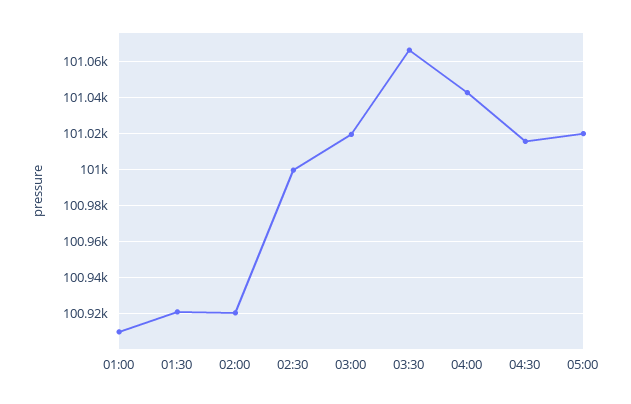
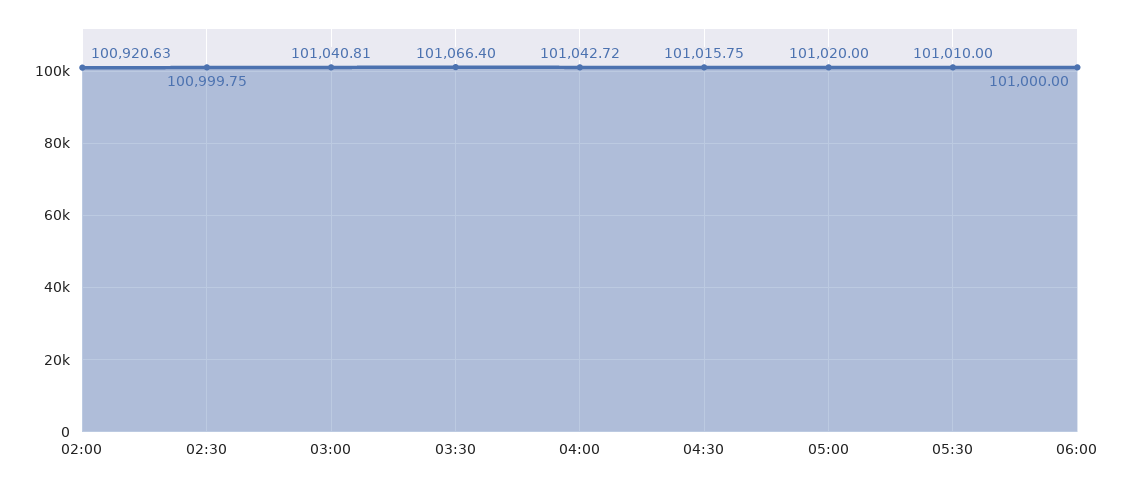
01:00: 100910 -> none
01:30: 100920 -> none
03:00: 101020 -> 101040.81
05:30: none -> 101010
06:00: none -> 101000

